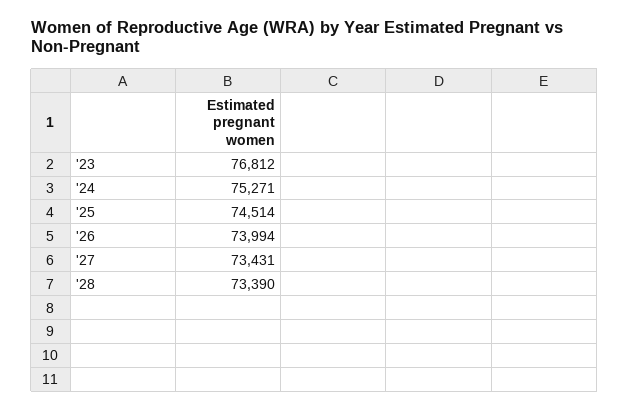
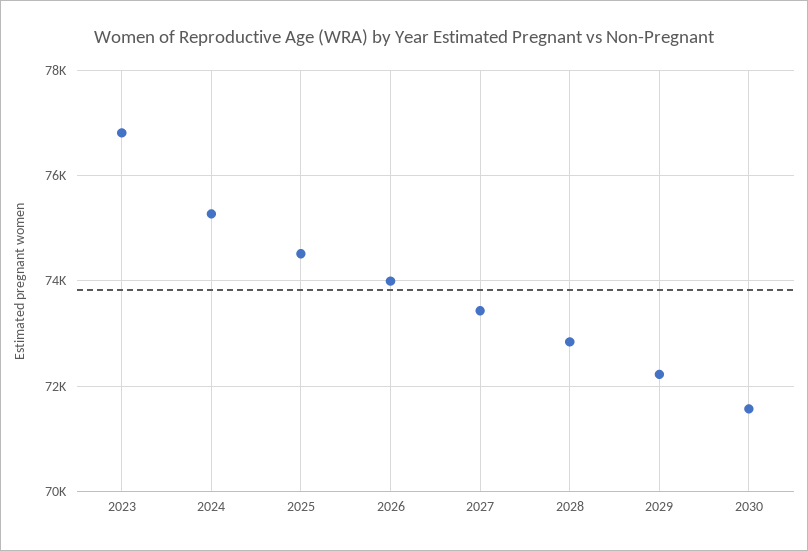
'28: 73390 -> 72800
2029: none -> 72200
2030: none -> 71600

